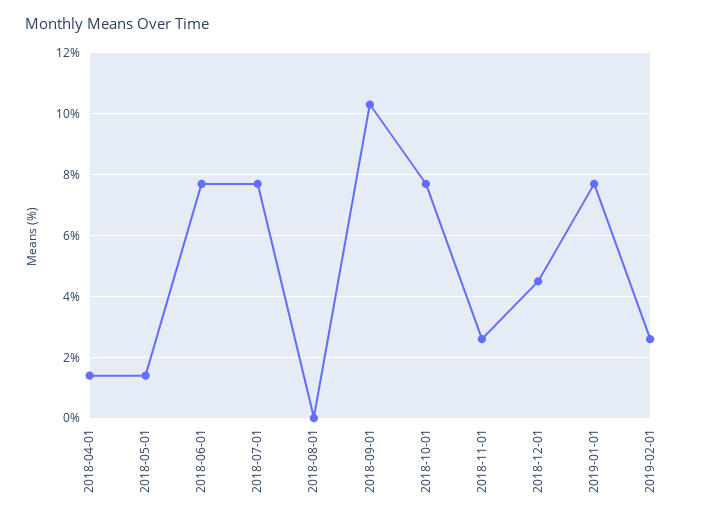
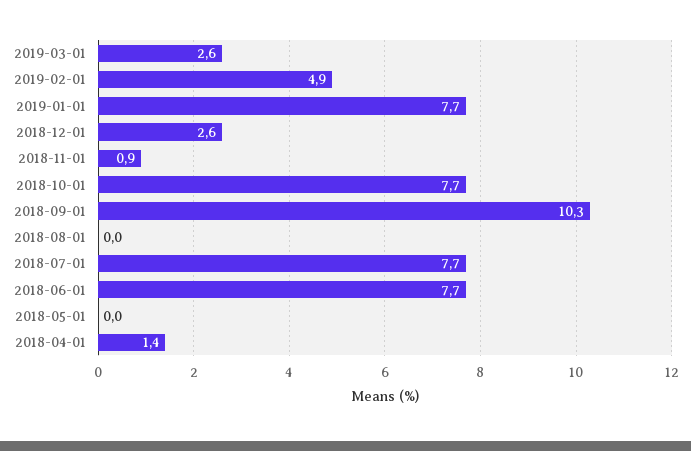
2018-05-01: 1.5 -> 0
2018-11-01: 2.5 -> 0.9
2018-12-01: 4.5 -> 2.6
2019-02-01: 2.5 -> 4.9
2019-03-01: none -> 2.6

